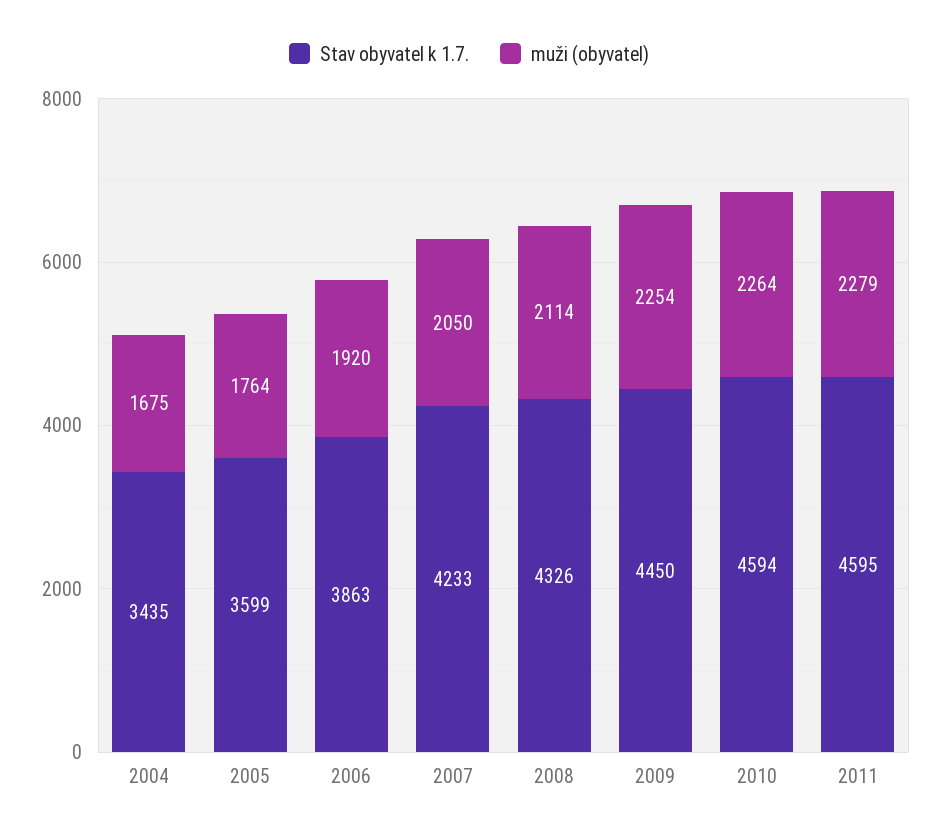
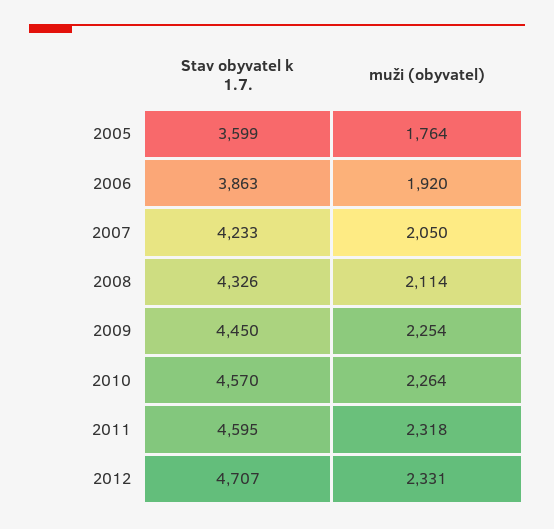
Stav obyvatel k 1.7., 2004: 3435 -> none
muži (obyvatel), 2004: 1675 -> none
Stav obyvatel k 1.7., 2010: 4594 -> 4570
muži (obyvatel), 2011: 2279 -> 2318
Stav obyvatel k 1.7., 2012: none -> 4707
muži (obyvatel), 2012: none -> 2331

